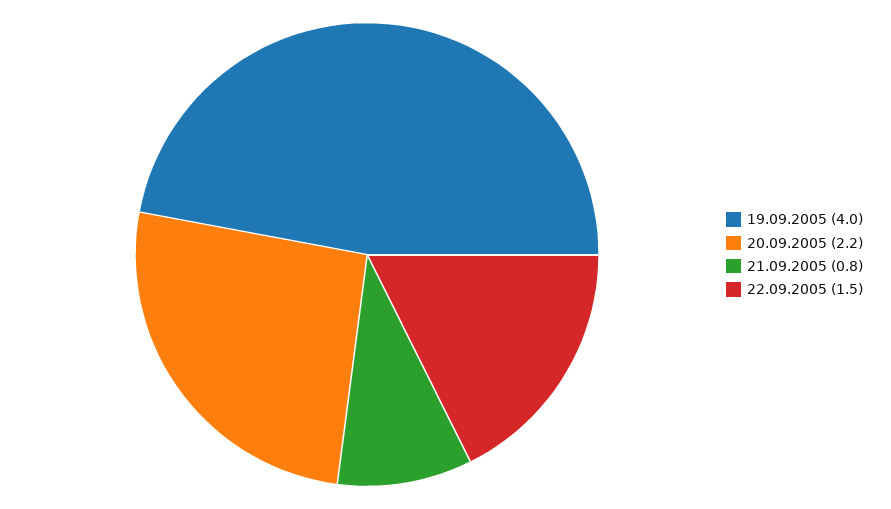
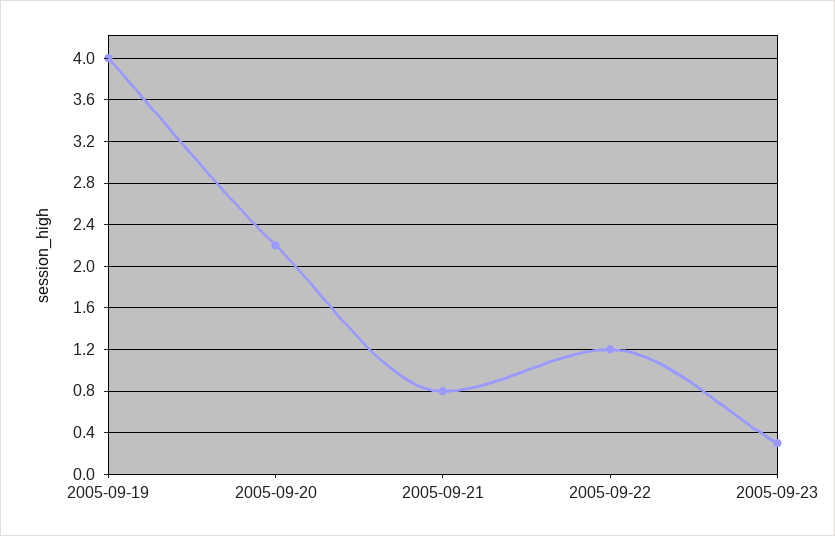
22.09.2005: 1.5 -> 1.2
2005-09-23: none -> 0.3

